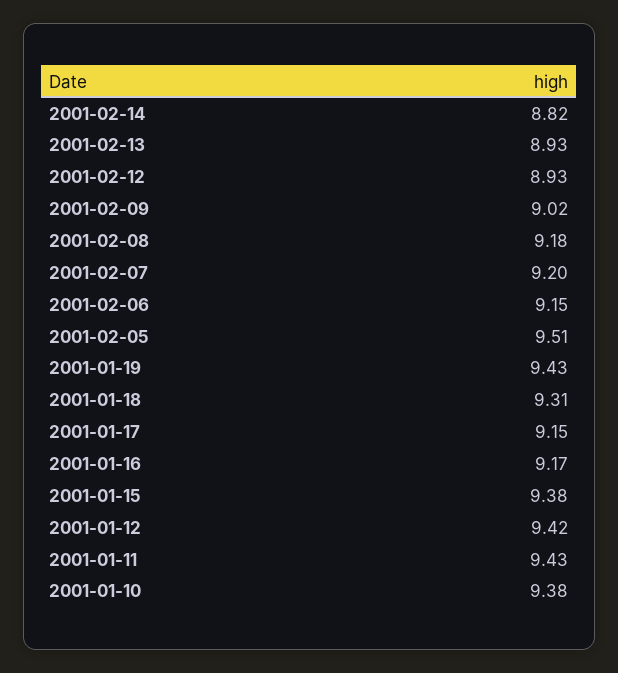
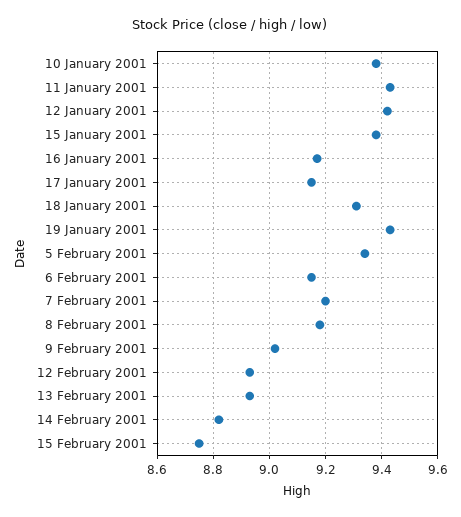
2001-02-05: 9.51 -> 9.35
15 February 2001: none -> 8.75

